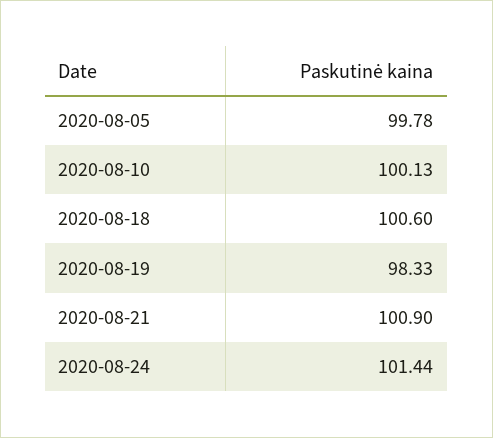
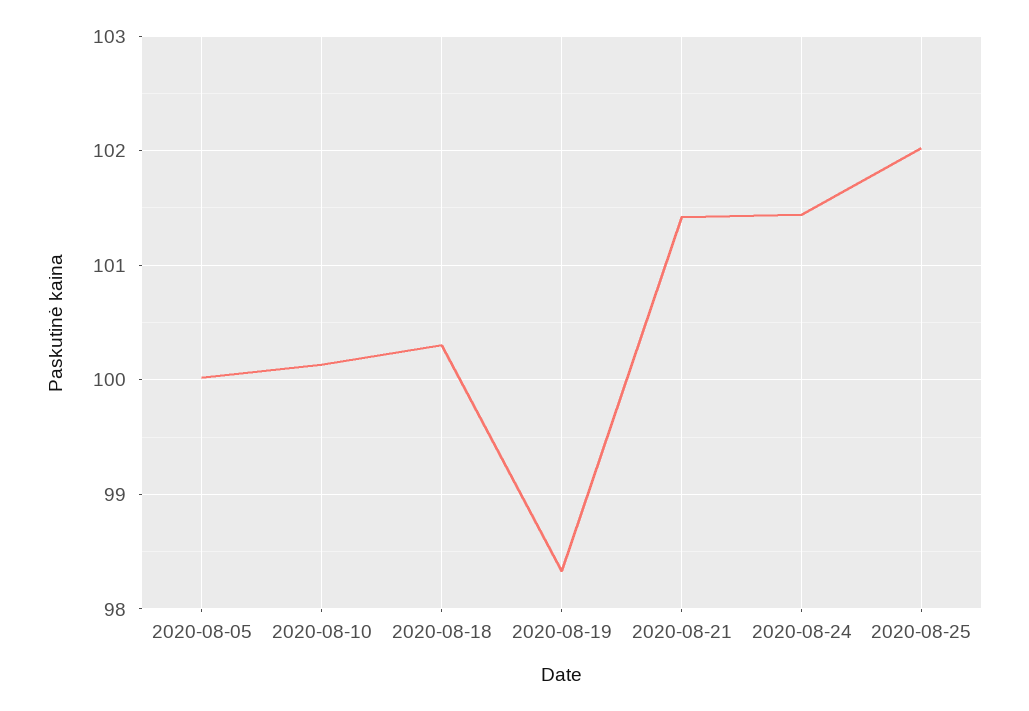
2020-08-05: 99.78 -> 100
2020-08-18: 100.6 -> 100.3
2020-08-21: 100.9 -> 101.4
2020-08-25: none -> 102

